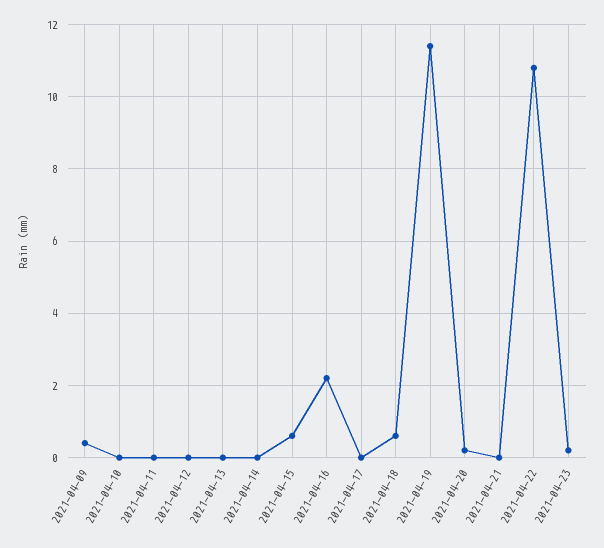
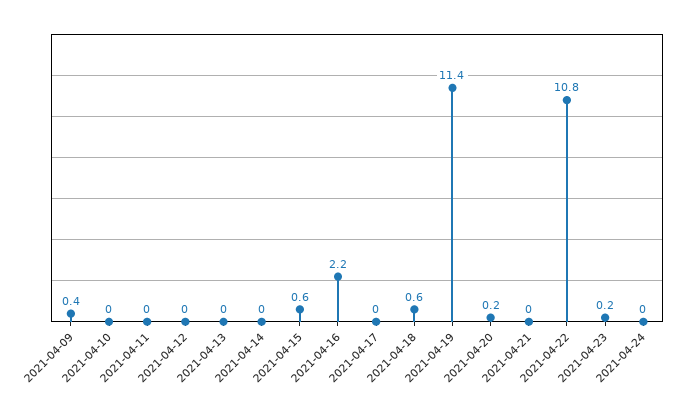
2021-04-24: none -> 0

